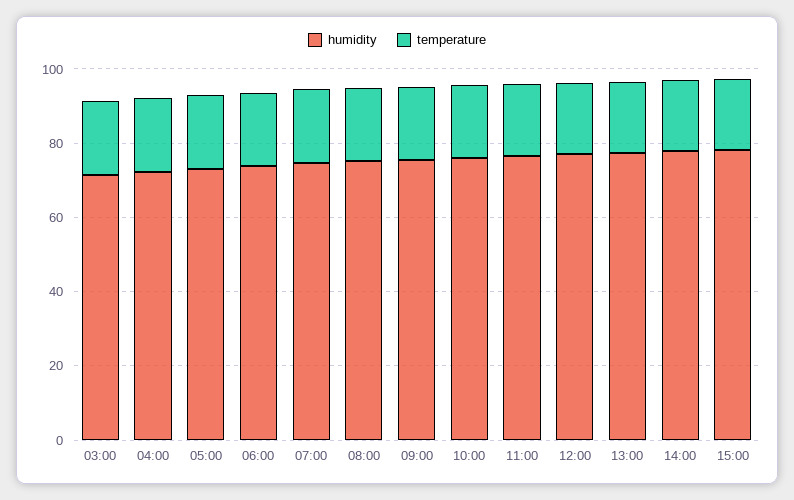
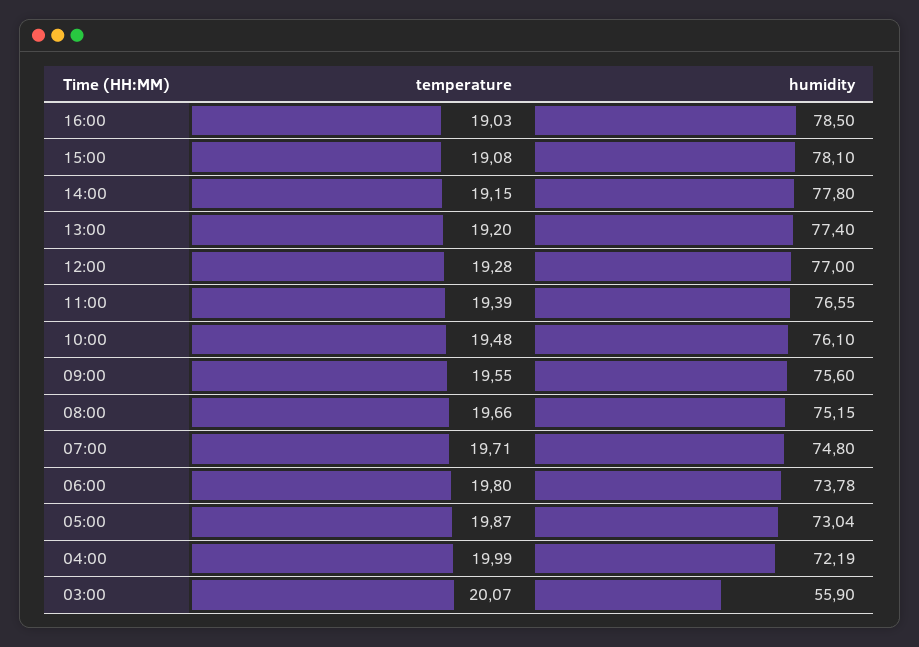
humidity, 03:00: 70 -> 55.9
temperature, 16:00: none -> 19.03
humidity, 16:00: none -> 78.5

